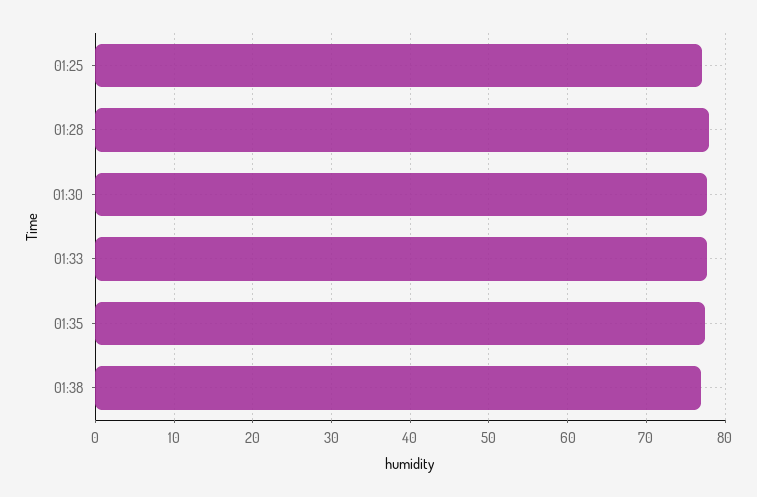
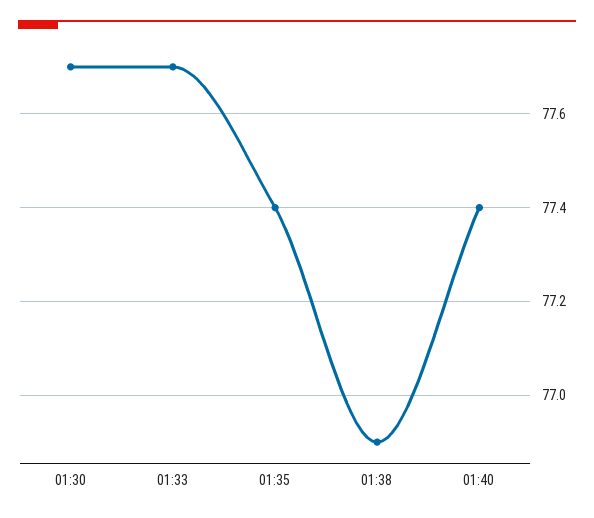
01:25: 77 -> none
01:28: 78 -> none
01:40: none -> 77.4

